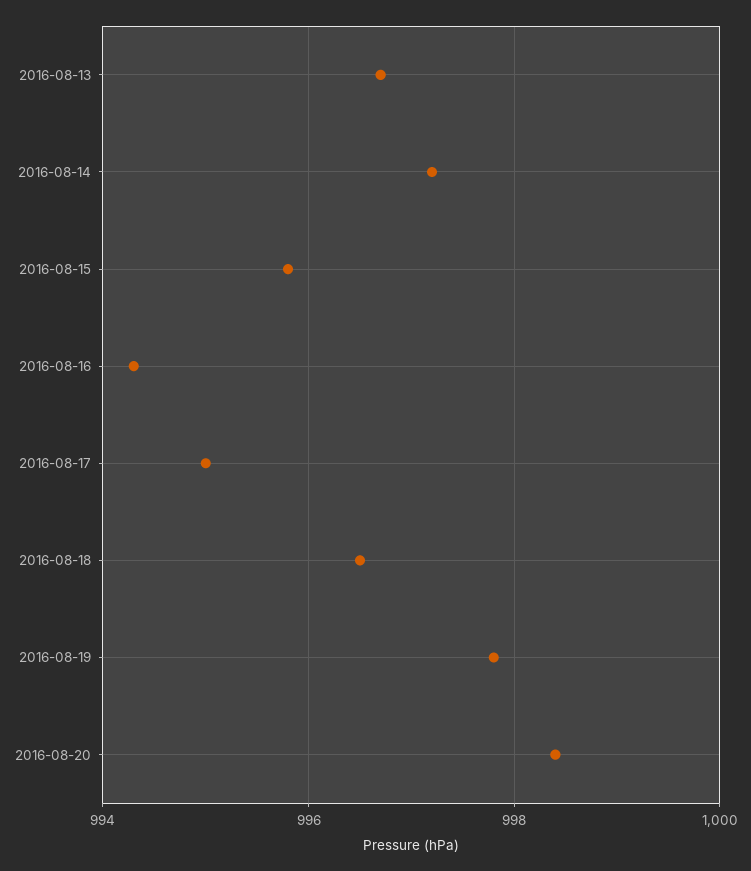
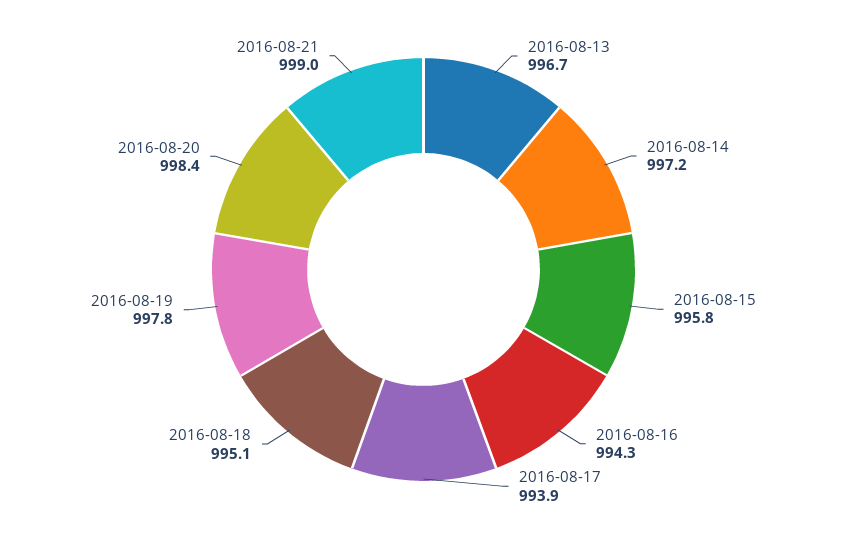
2016-08-17: 995 -> 993.9
2016-08-18: 996.5 -> 995.1
2016-08-21: none -> 999

